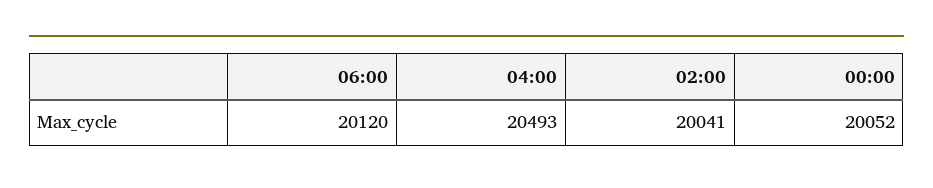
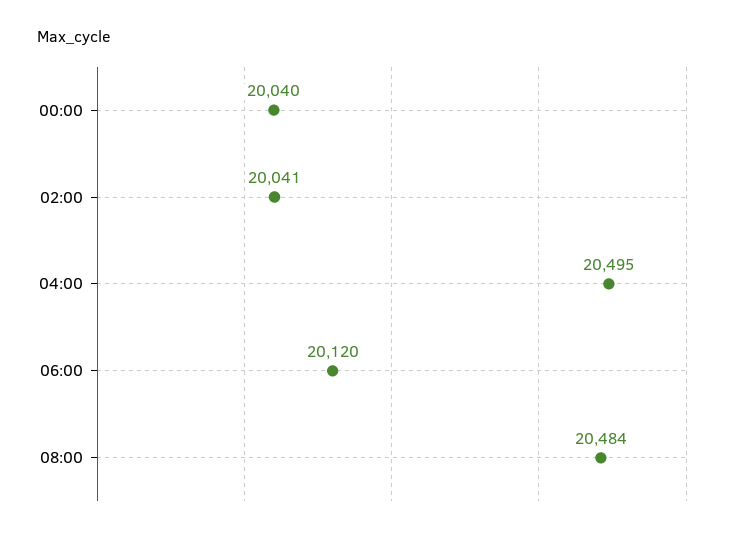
04:00: 20493 -> 20495
00:00: 20052 -> 20040
08:00: none -> 20484

